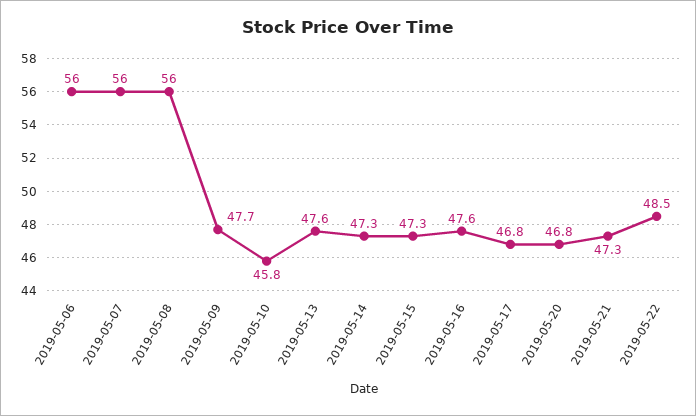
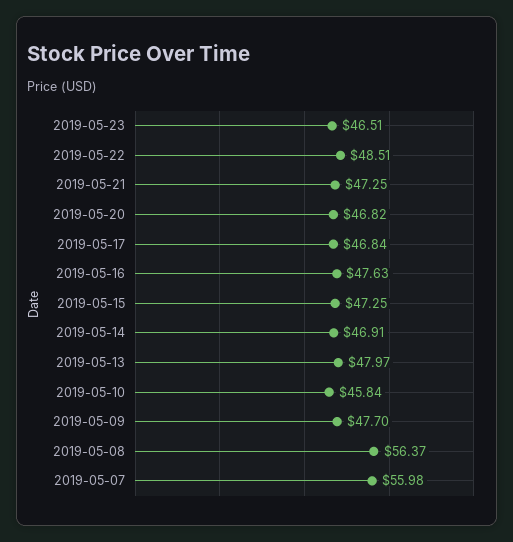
2019-05-06: 56 -> none
2019-05-08: 56 -> 56.37
2019-05-13: 47.6 -> 47.97
2019-05-14: 47.3 -> 46.91
2019-05-23: none -> 46.51

